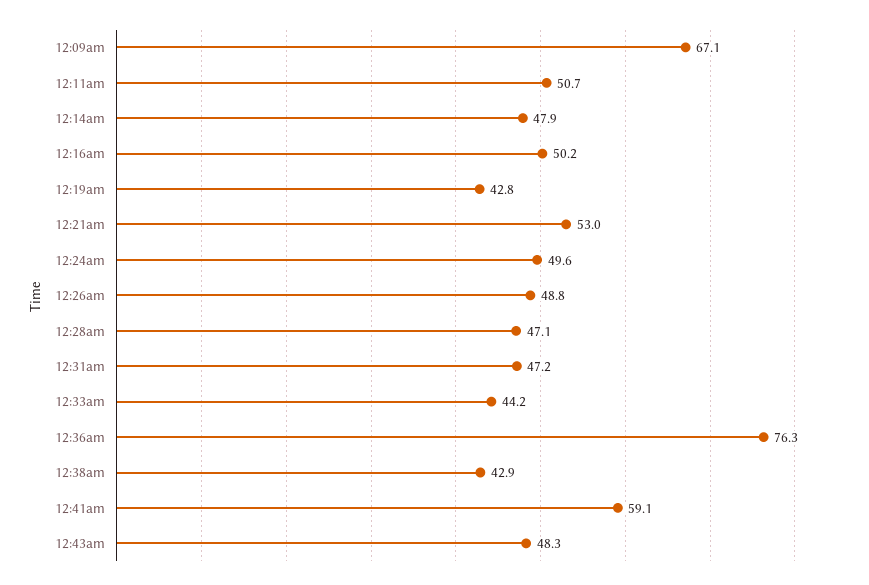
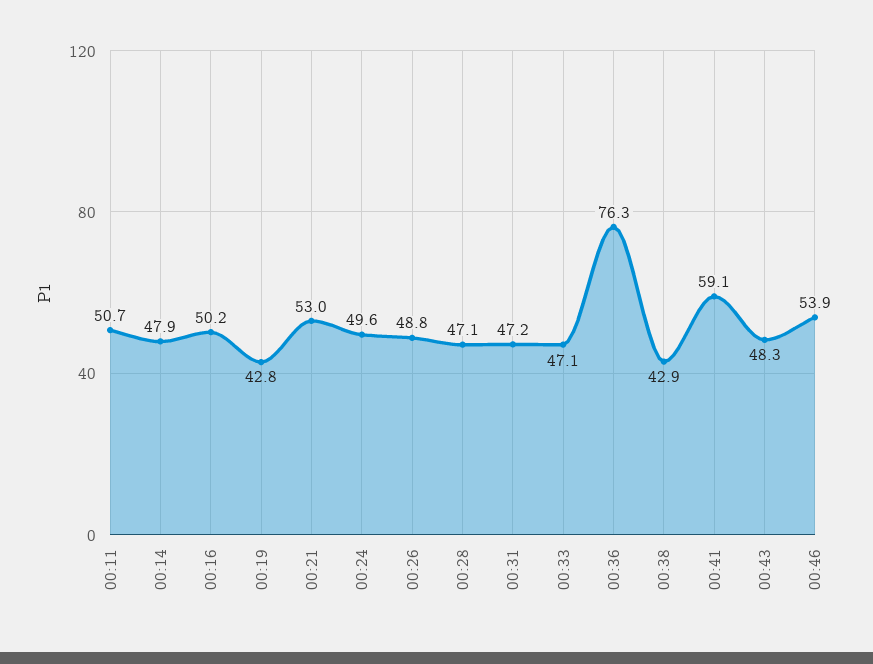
12:09am: 67.1 -> none
12:33am: 44.2 -> 47.1
00:46: none -> 53.9

